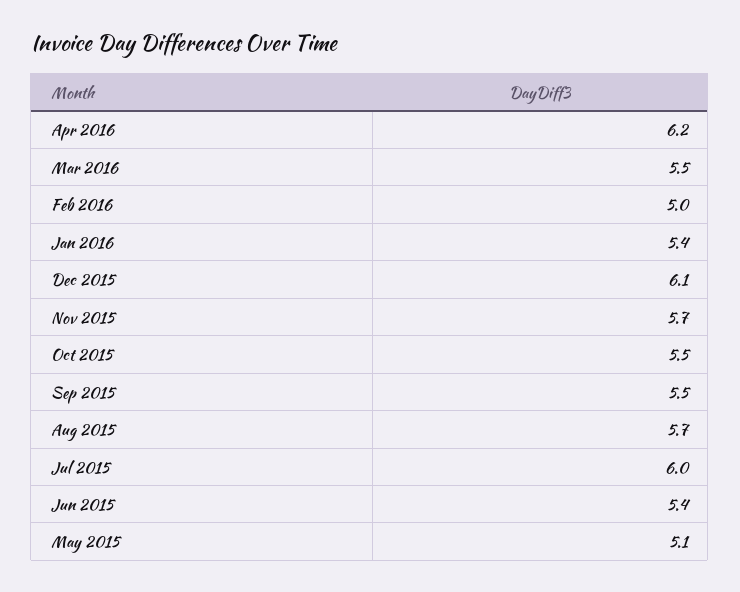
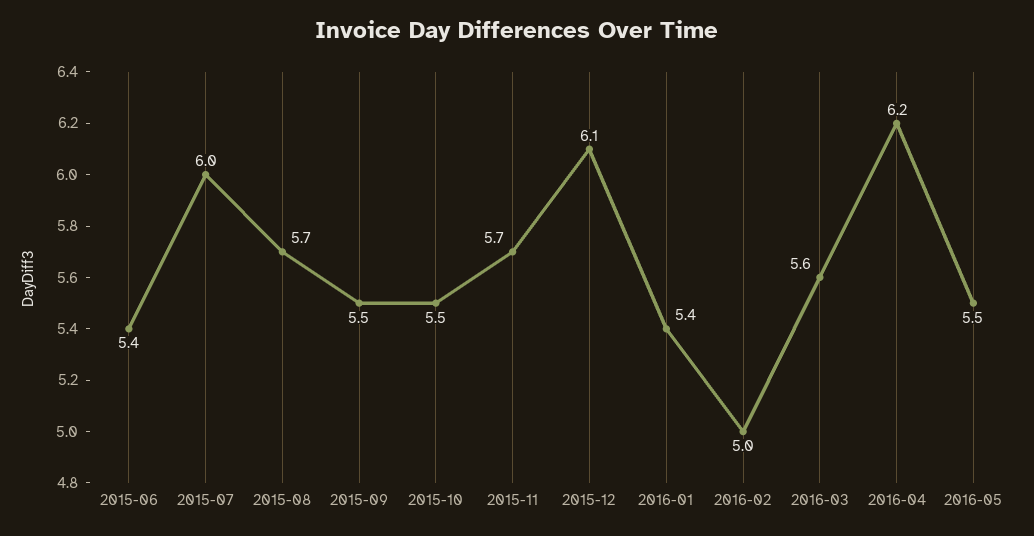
Mar 2016: 5.5 -> 5.6
May 2015: 5.1 -> none
2016-05: none -> 5.5

